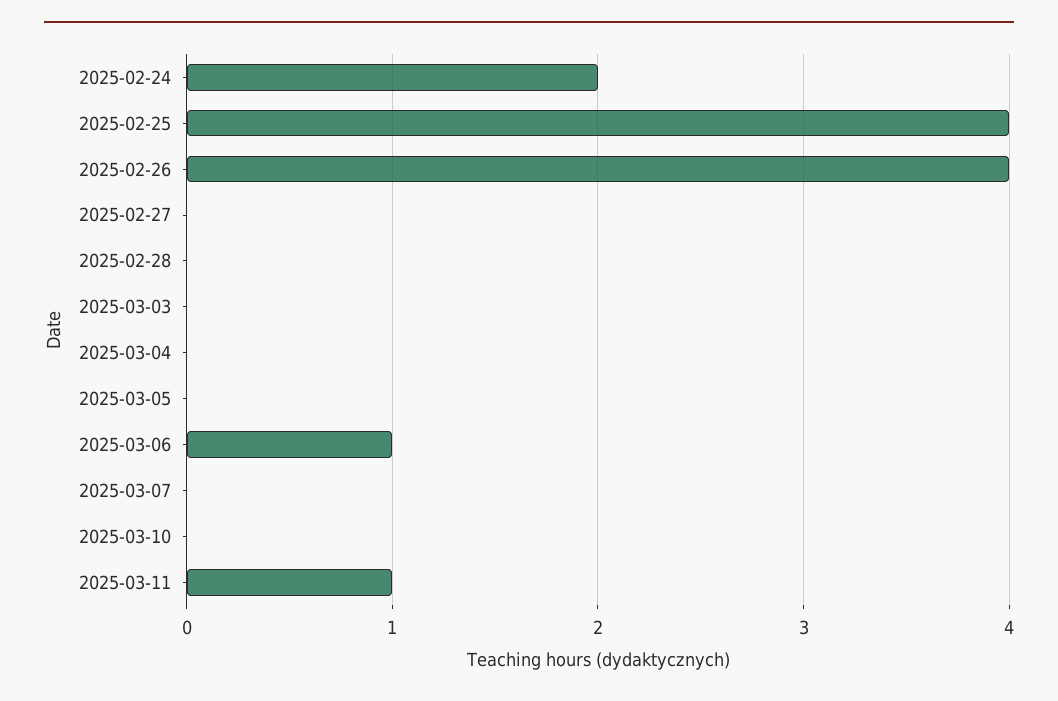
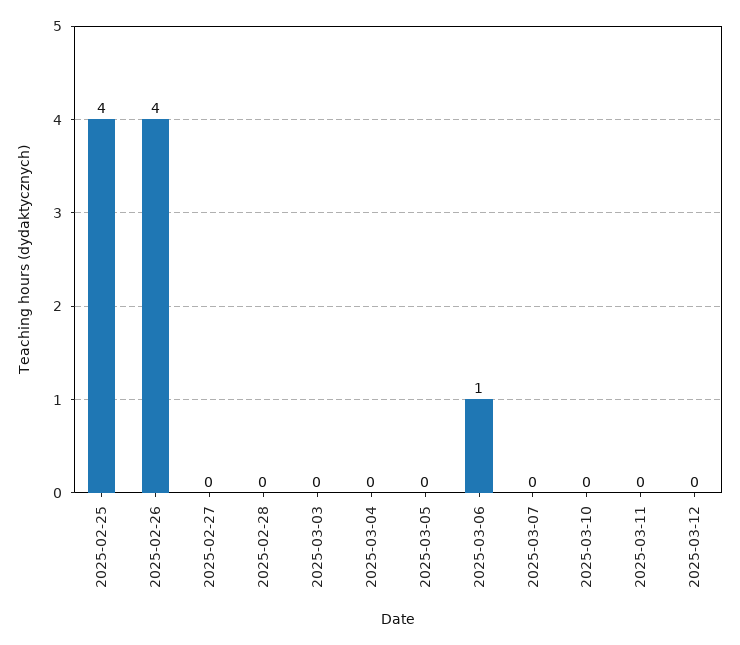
2025-02-24: 2 -> none
2025-03-11: 1 -> 0
2025-03-12: none -> 0

